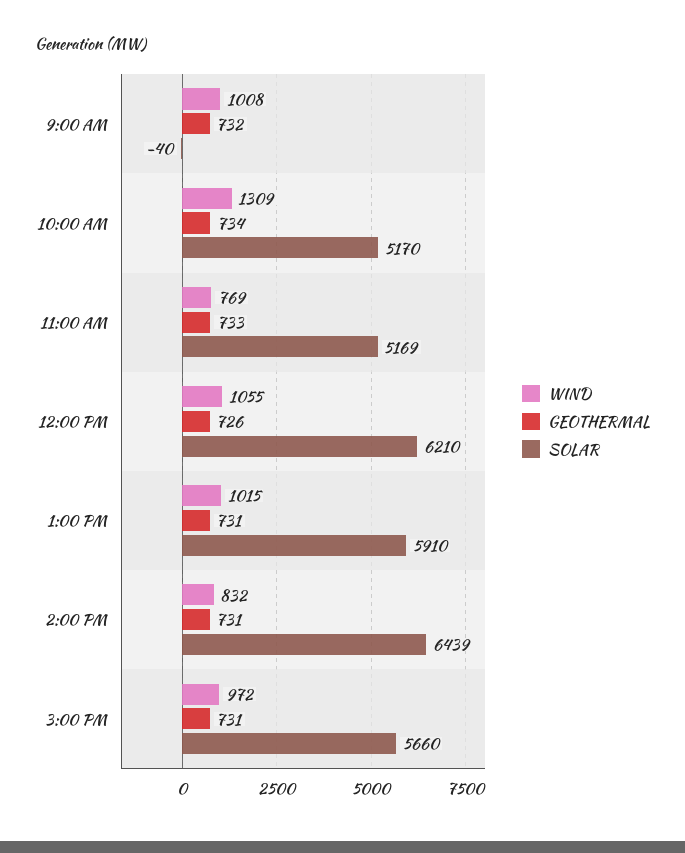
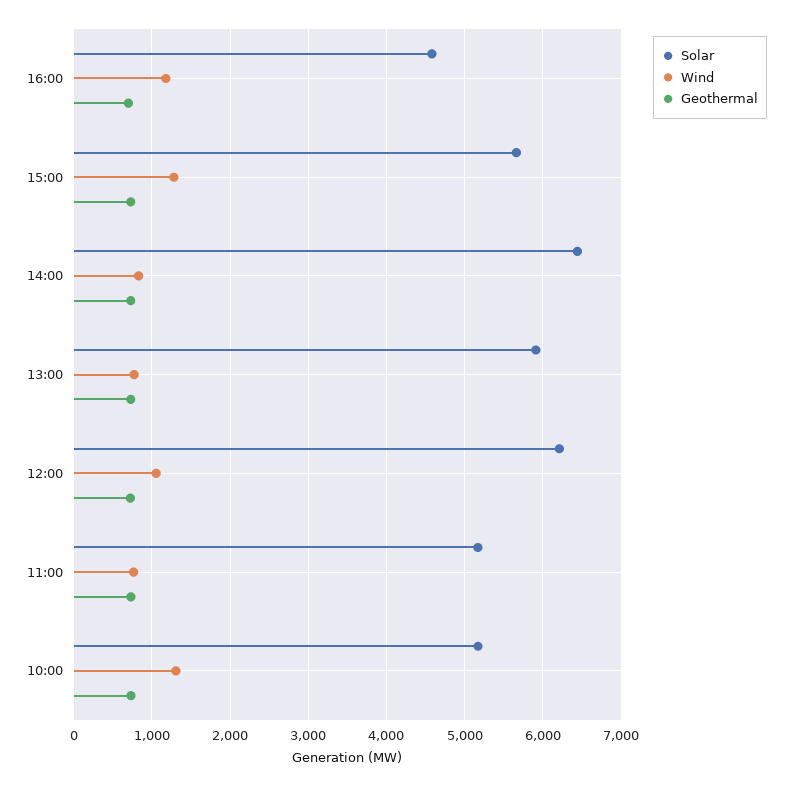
WIND, 9:00 AM: 1008 -> none
GEOTHERMAL, 9:00 AM: 732 -> none
SOLAR, 9:00 AM: -40 -> none
WIND, 1:00 PM: 1015 -> 800
WIND, 3:00 PM: 972 -> 1300
SOLAR, 16:00: none -> 4600
WIND, 16:00: none -> 1200
GEOTHERMAL, 16:00: none -> 700

